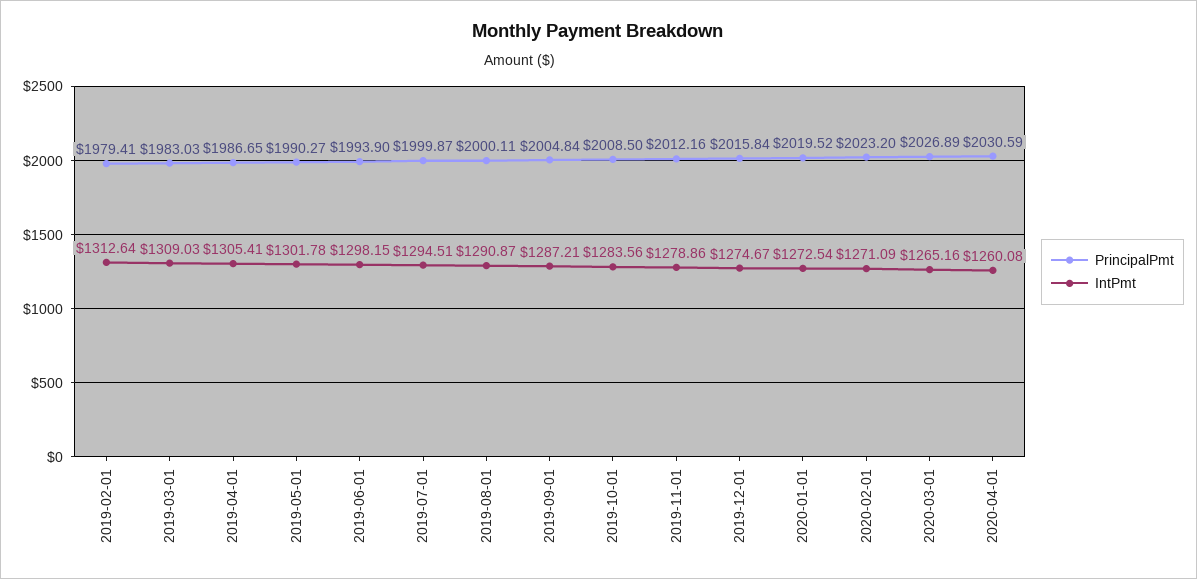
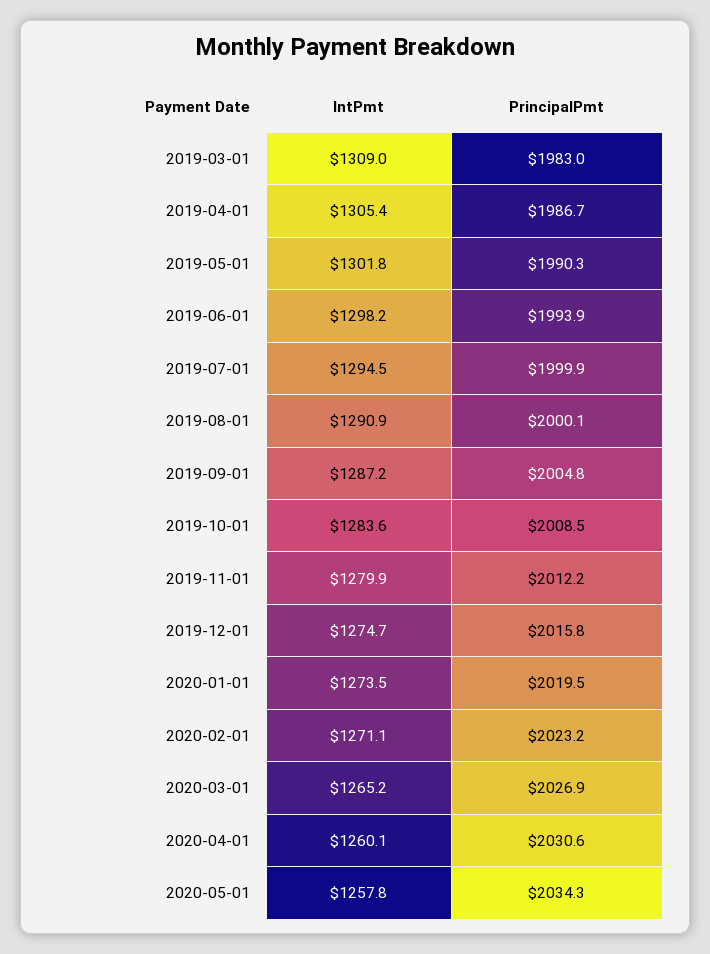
PrincipalPmt, 2019-02-01: 1979.41 -> none
IntPmt, 2019-02-01: 1312.64 -> none
IntPmt, 2019-11-01: 1278.86 -> 1279.9
IntPmt, 2020-01-01: 1272.54 -> 1273.5
IntPmt, 2020-05-01: none -> 1257.8
PrincipalPmt, 2020-05-01: none -> 2034.3

